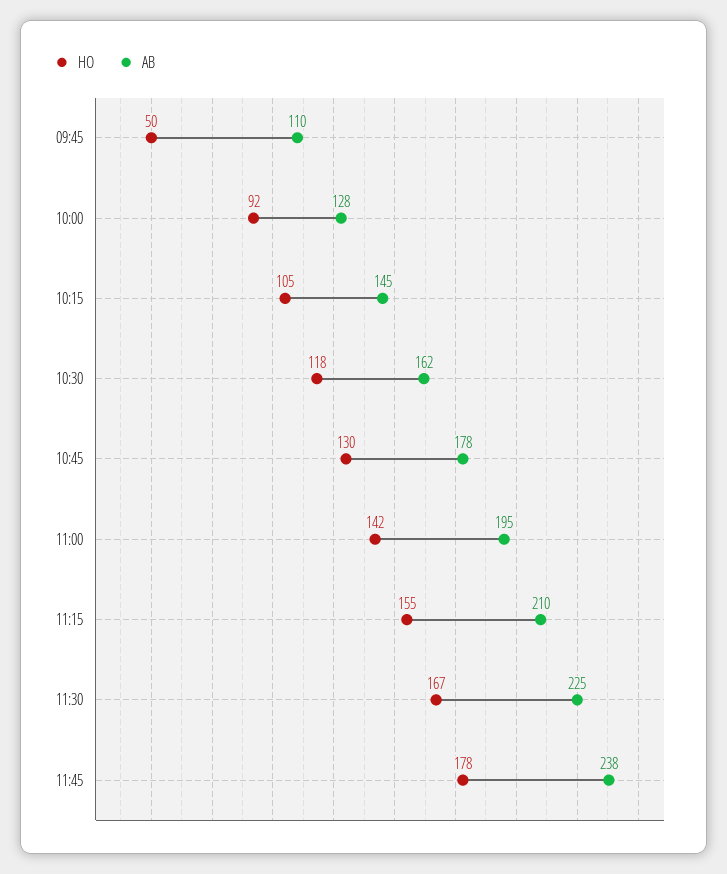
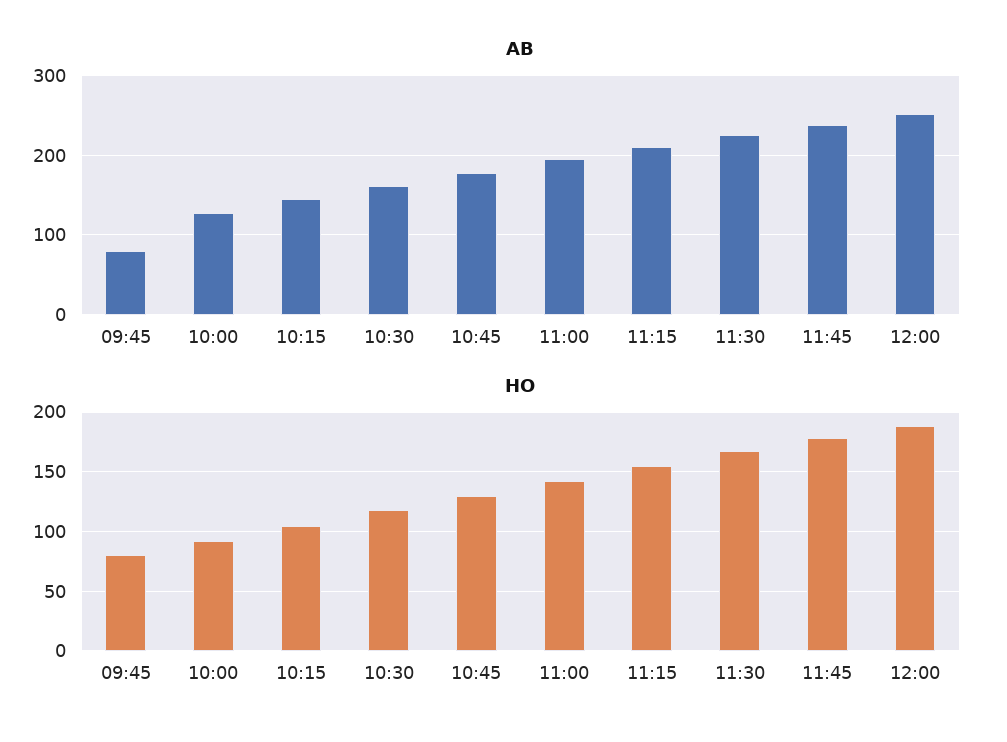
HO, 09:45: 50 -> 80
AB, 09:45: 110 -> 80
AB, 12:00: none -> 250
HO, 12:00: none -> 190

